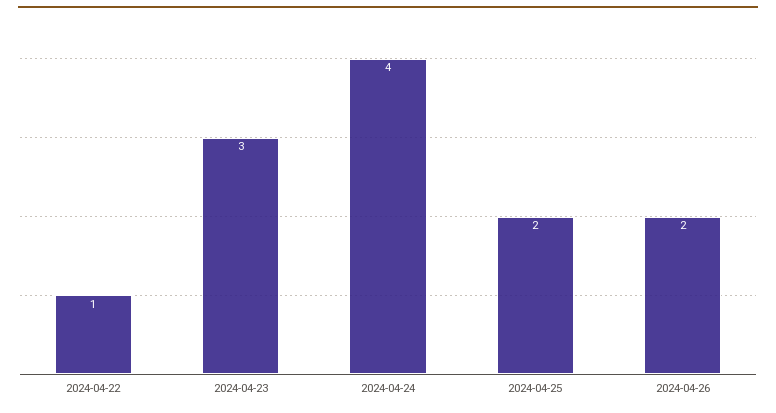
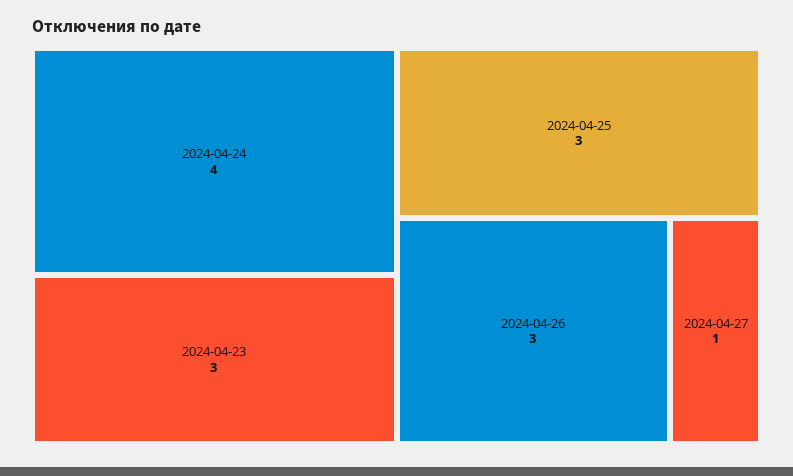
2024-04-22: 1 -> none
2024-04-25: 2 -> 3
2024-04-26: 2 -> 3
2024-04-27: none -> 1

